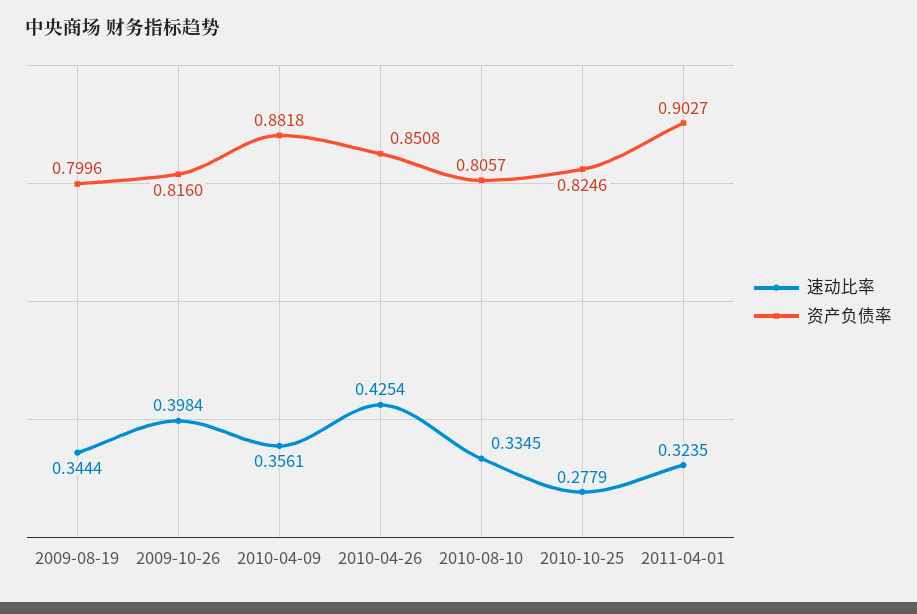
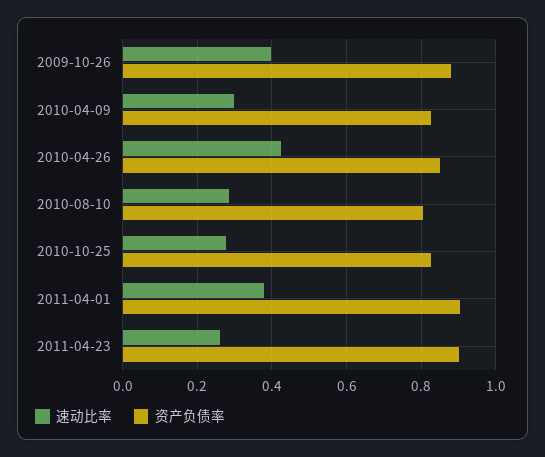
速动比率, 2009-08-19: 0.3444 -> none
资产负债率, 2009-08-19: 0.7996 -> none
资产负债率, 2009-10-26: 0.816 -> 0.88
速动比率, 2010-04-09: 0.3561 -> 0.3
资产负债率, 2010-04-09: 0.8818 -> 0.82
速动比率, 2010-08-10: 0.3345 -> 0.28
速动比率, 2011-04-01: 0.3235 -> 0.38
速动比率, 2011-04-23: none -> 0.26
资产负债率, 2011-04-23: none -> 0.9

